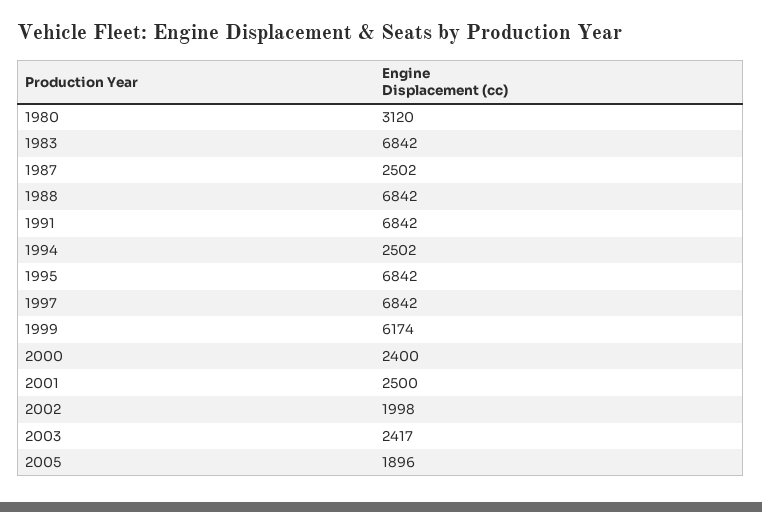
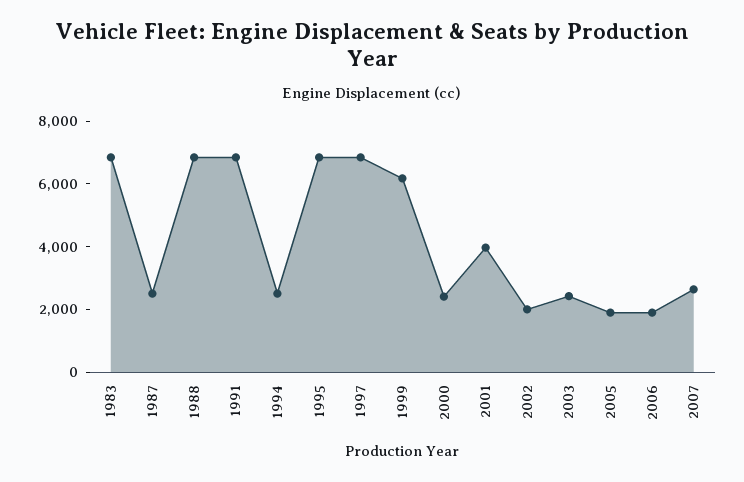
1980: 3120 -> none
2001: 2500 -> 4000
2006: none -> 2000
2007: none -> 2500

